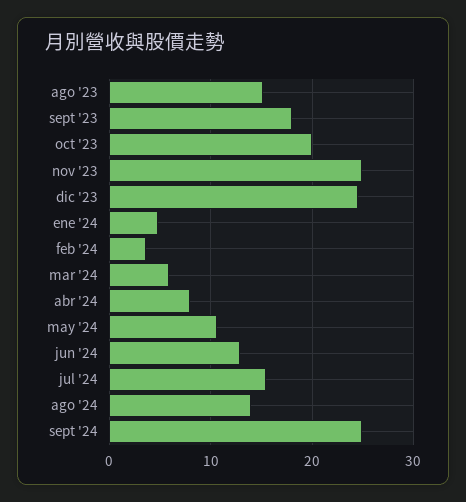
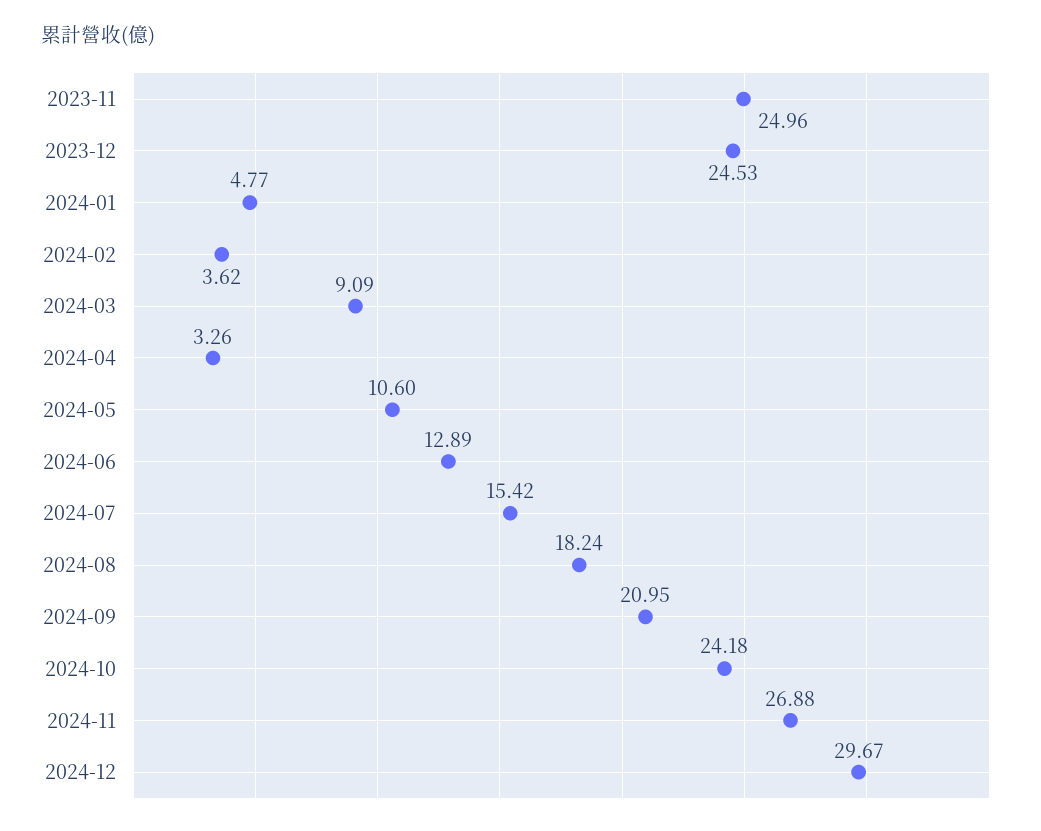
ago '23: 15 -> none
sept '23: 18 -> none
oct '23: 20 -> none
mar '24: 6 -> 9.09
abr '24: 8 -> 3.26
ago '24: 14 -> 18.24
sept '24: 25 -> 20.95
2024-10: none -> 24.18
2024-11: none -> 26.88
2024-12: none -> 29.67

